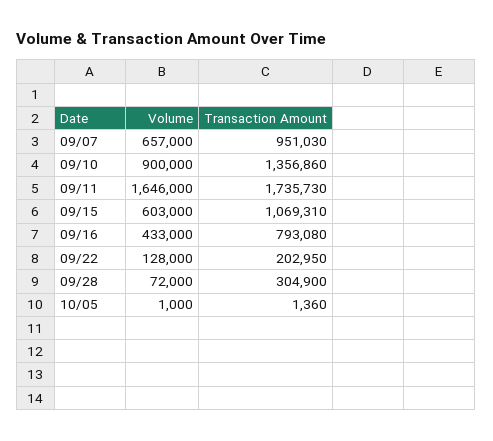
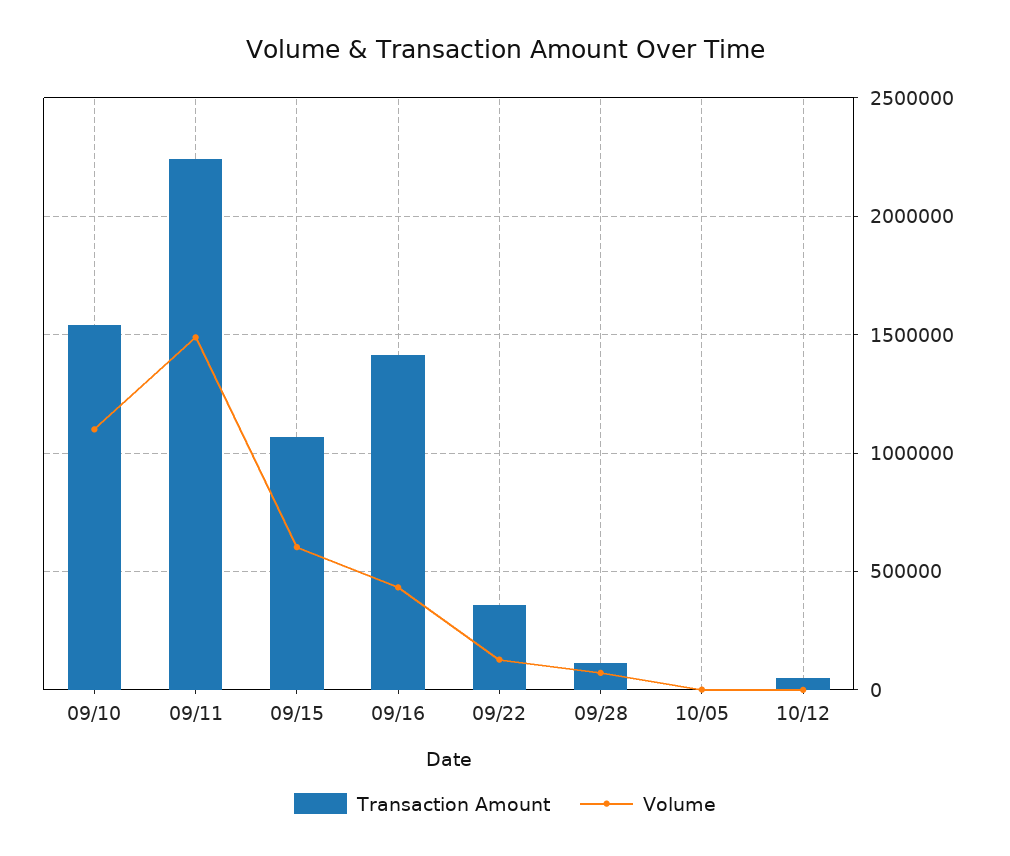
Volume, 09/07: 657000 -> none
Transaction Amount, 09/07: 951030 -> none
Volume, 09/10: 900000 -> 1100000
Transaction Amount, 09/10: 1356860 -> 1550000
Volume, 09/11: 1646000 -> 1500000
Transaction Amount, 09/11: 1735730 -> 2250000
Transaction Amount, 09/16: 793080 -> 1400000
Transaction Amount, 09/22: 202950 -> 350000
Transaction Amount, 09/28: 304900 -> 100000
Transaction Amount, 10/12: none -> 50000
Volume, 10/12: none -> 0

